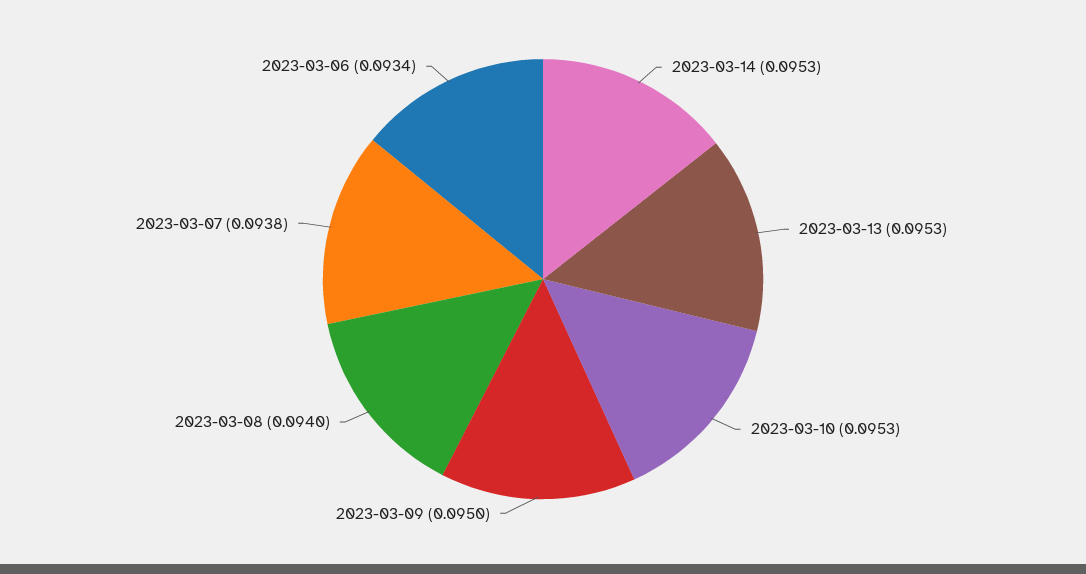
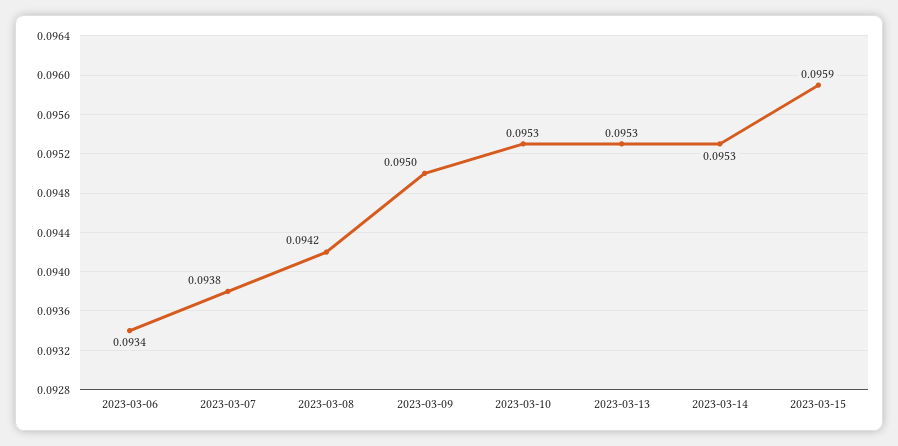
2023-03-08: 0.094 -> 0.0942
2023-03-15: none -> 0.0959

